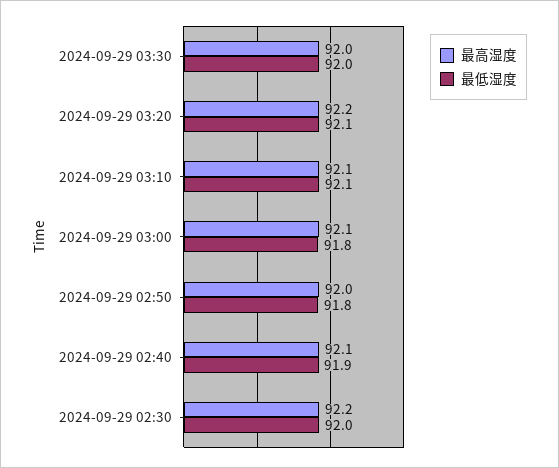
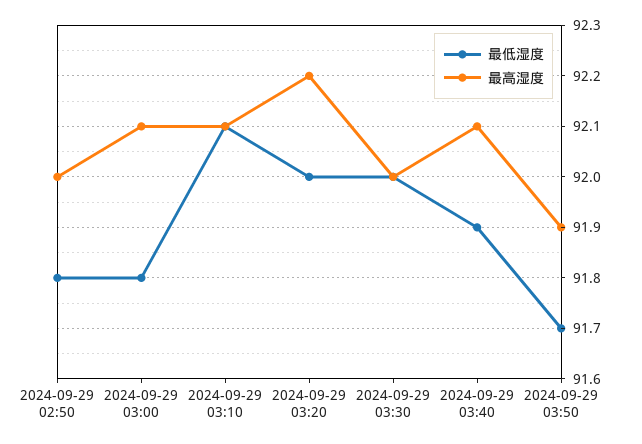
最低湿度, 2024-09-29 03:20: 92.1 -> 92
最高湿度, 2024-09-29 02:40: 92.1 -> none
最低湿度, 2024-09-29 02:40: 91.9 -> none
最高湿度, 2024-09-29 02:30: 92.2 -> none
最低湿度, 2024-09-29 02:30: 92 -> none
最低湿度, 2024-09-29 03:40: none -> 91.9
最高湿度, 2024-09-29 03:40: none -> 92.1
最低湿度, 2024-09-29 03:50: none -> 91.7
最高湿度, 2024-09-29 03:50: none -> 91.9

